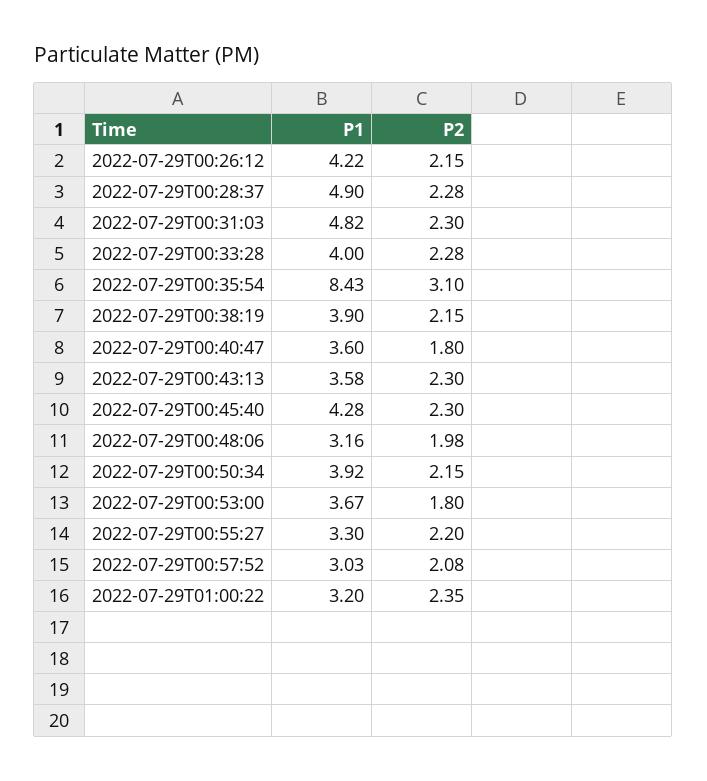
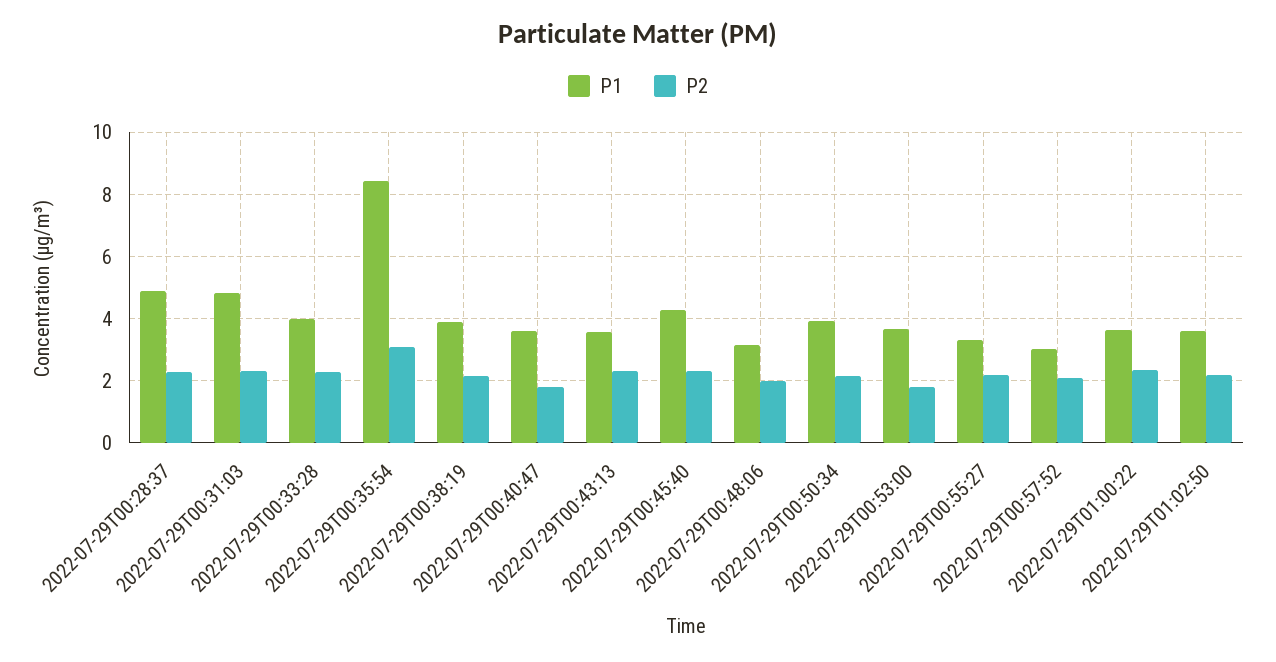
P1, 2022-07-29T00:26:12: 4.22 -> none
P2, 2022-07-29T00:26:12: 2.15 -> none
P1, 2022-07-29T01:00:22: 3.2 -> 3.6
P1, 2022-07-29T01:02:50: none -> 3.6
P2, 2022-07-29T01:02:50: none -> 2.2

